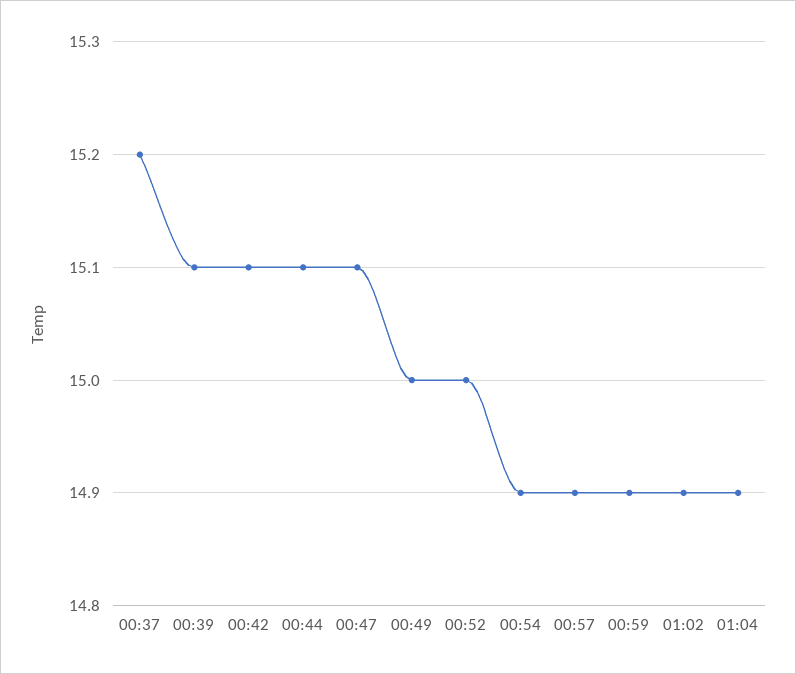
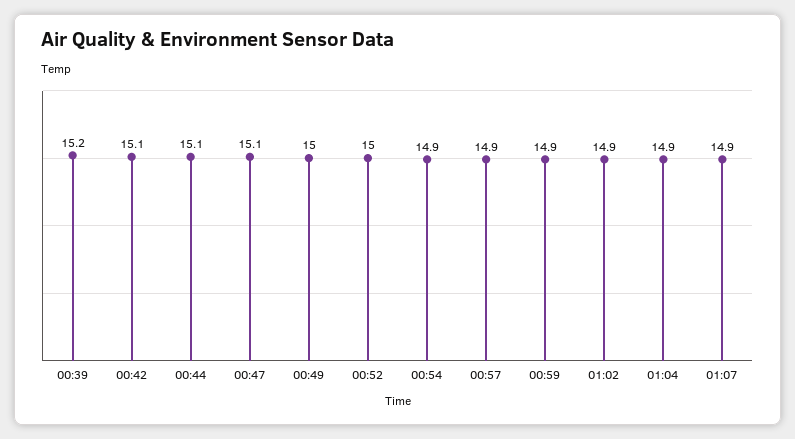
00:37: 15.2 -> none
00:39: 15.1 -> 15.2
01:07: none -> 14.9

